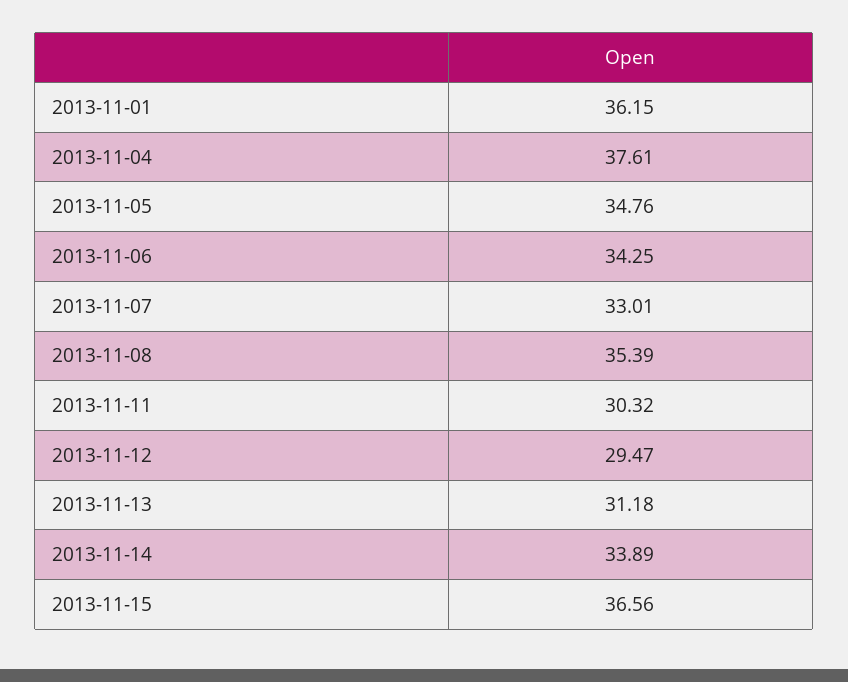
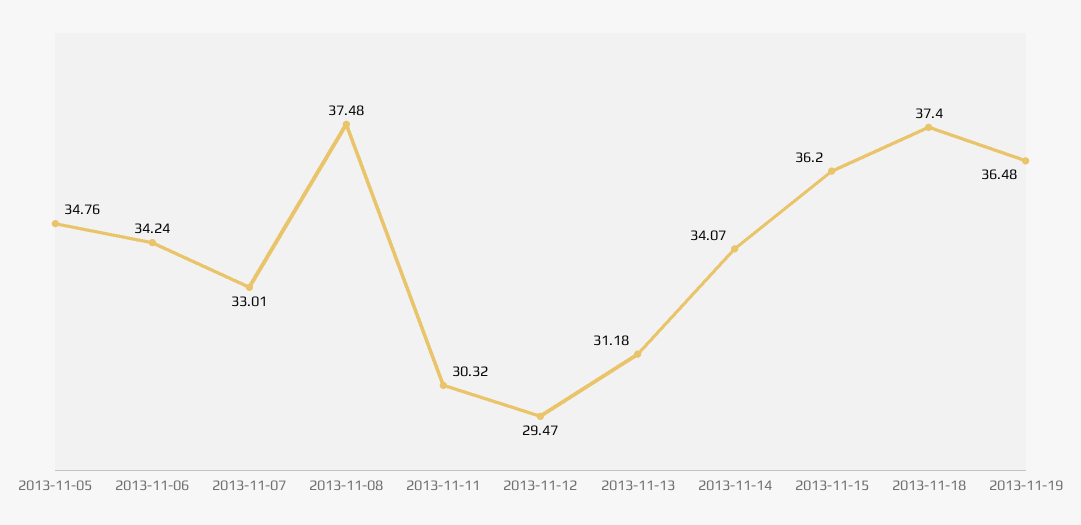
2013-11-01: 36.15 -> none
2013-11-04: 37.61 -> none
2013-11-06: 34.25 -> 34.24
2013-11-08: 35.39 -> 37.48
2013-11-14: 33.89 -> 34.07
2013-11-15: 36.56 -> 36.2
2013-11-18: none -> 37.4
2013-11-19: none -> 36.48

